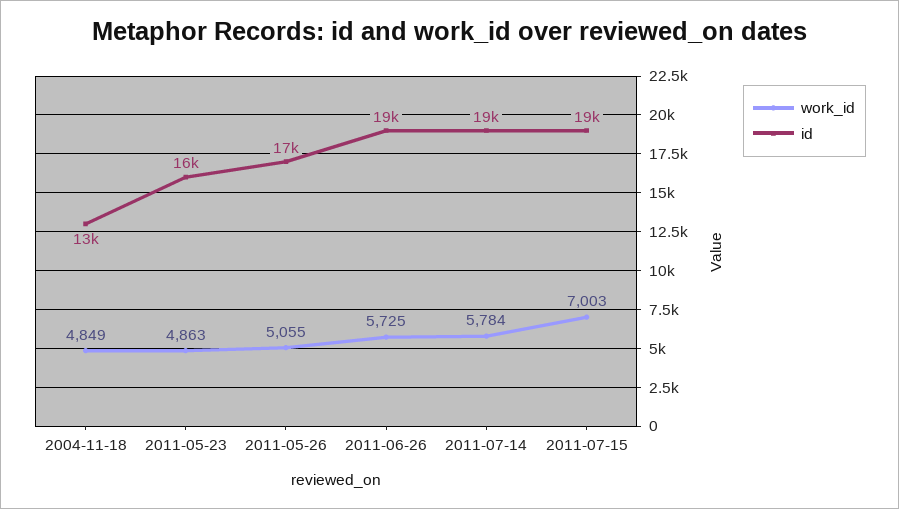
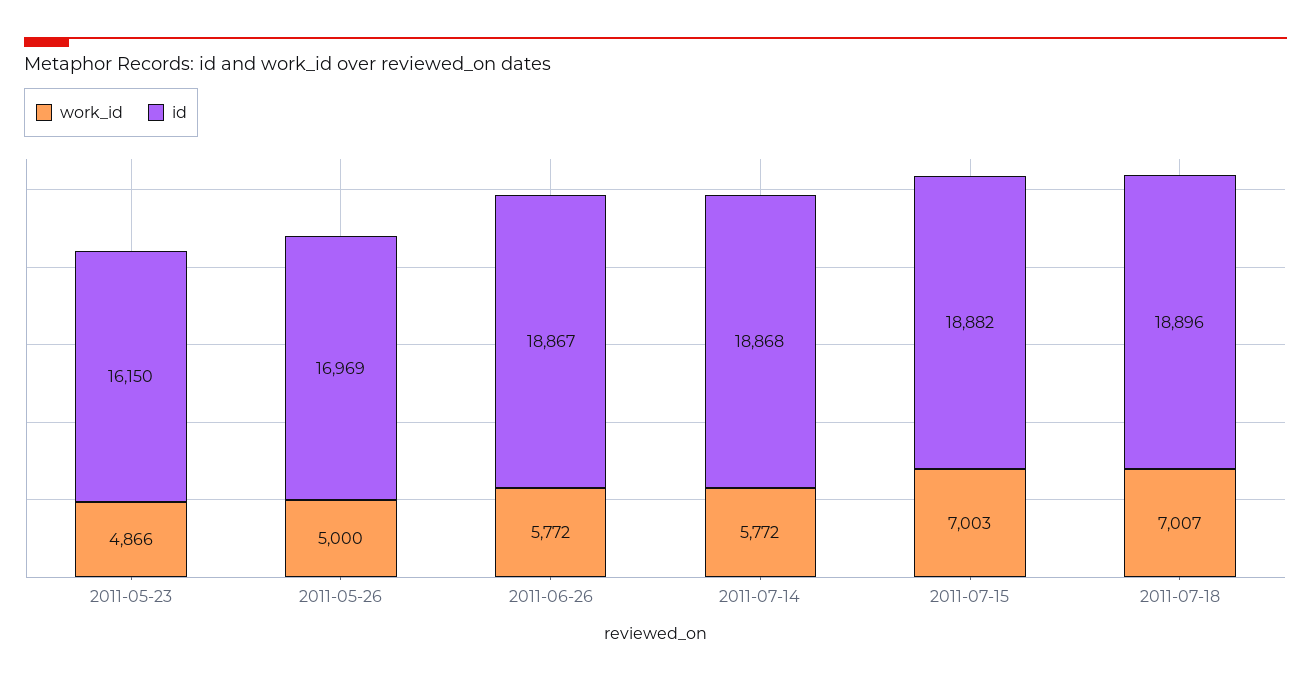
work_id, 2004-11-18: 4849 -> none
id, 2004-11-18: 13000 -> none
work_id, 2011-05-23: 4863 -> 4866
work_id, 2011-05-26: 5055 -> 5000
work_id, 2011-06-26: 5725 -> 5772
work_id, 2011-07-14: 5784 -> 5772
work_id, 2011-07-18: none -> 7007
id, 2011-07-18: none -> 18896

